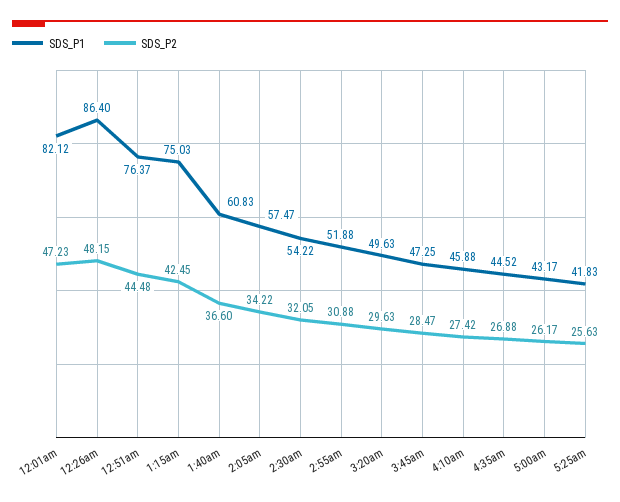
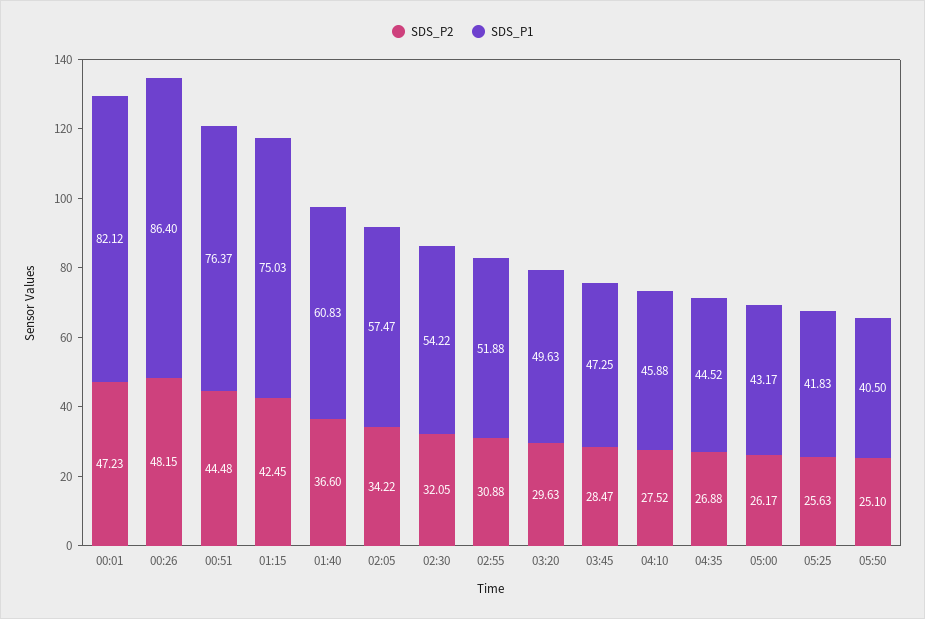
SDS_P2, 4:10am: 27.42 -> 27.52
SDS_P2, 05:50: none -> 25.1
SDS_P1, 05:50: none -> 40.5

